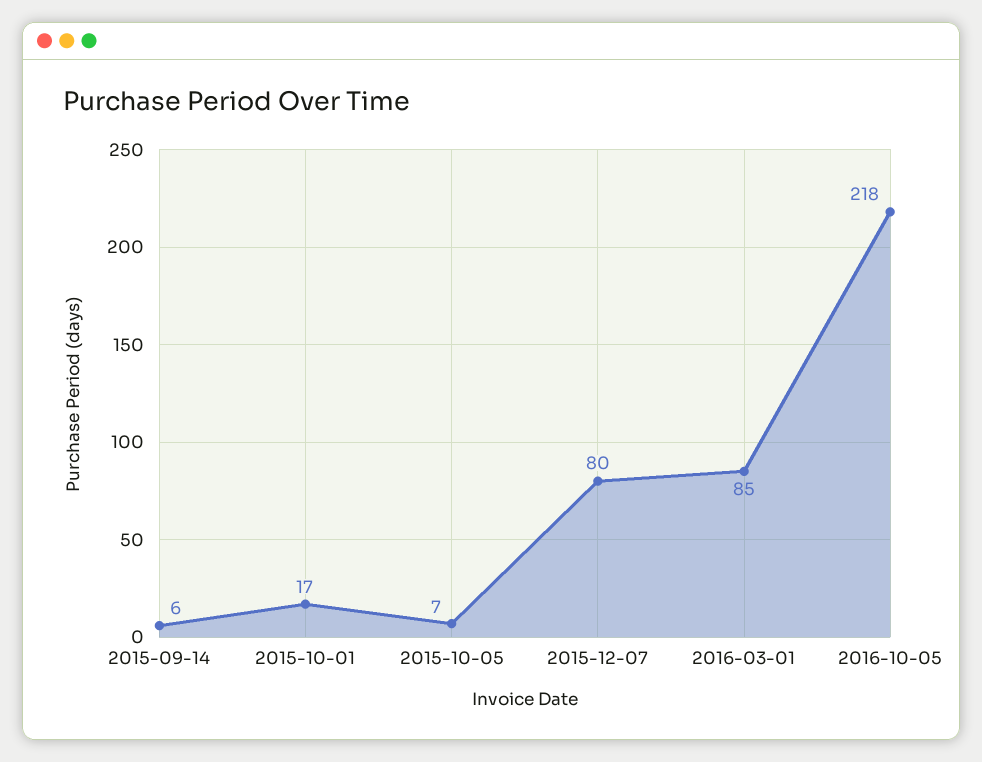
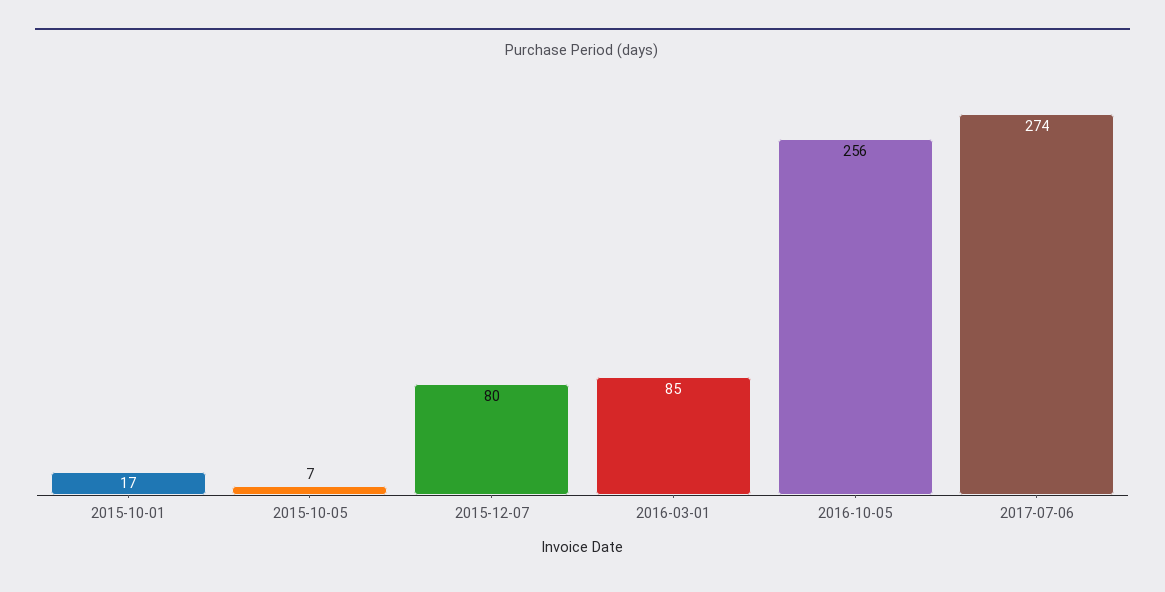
2015-09-14: 6 -> none
2016-10-05: 218 -> 256
2017-07-06: none -> 274

